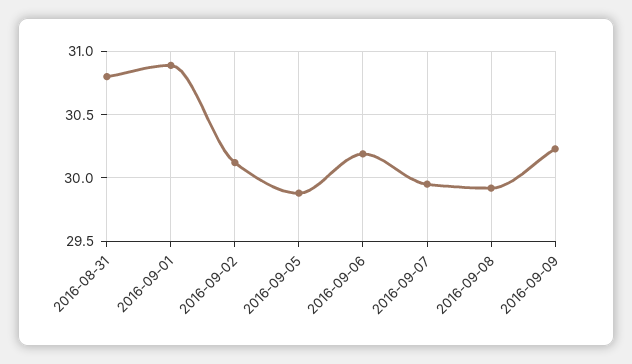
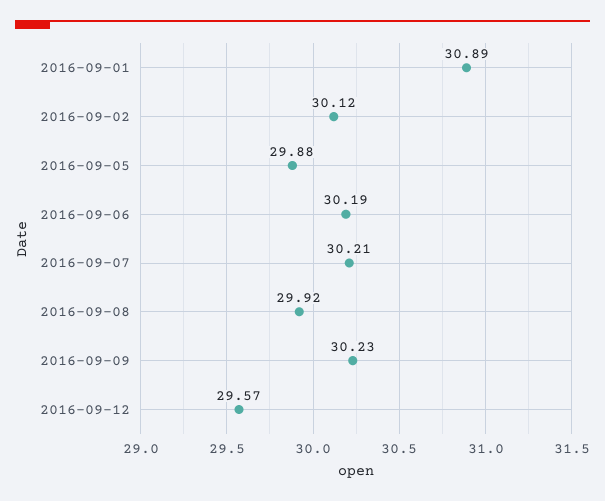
2016-08-31: 30.8 -> none
2016-09-07: 29.95 -> 30.21
2016-09-12: none -> 29.57

